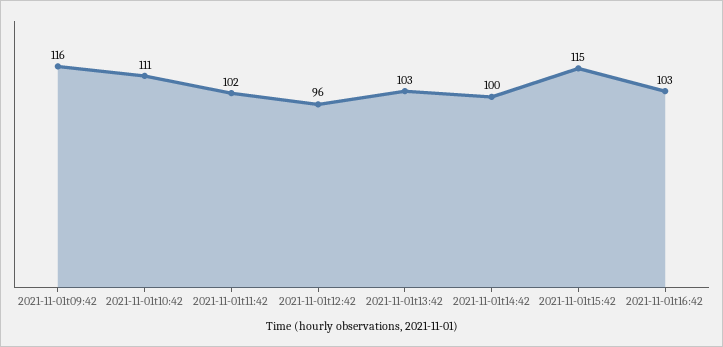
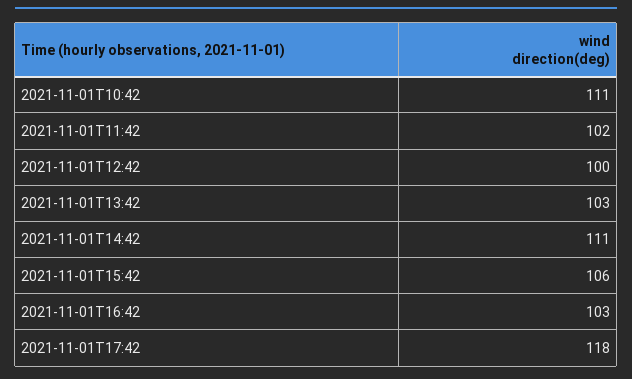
2021-11-01t09:42: 116 -> none
2021-11-01t12:42: 96 -> 100
2021-11-01t14:42: 100 -> 111
2021-11-01t15:42: 115 -> 106
2021-11-01T17:42: none -> 118

